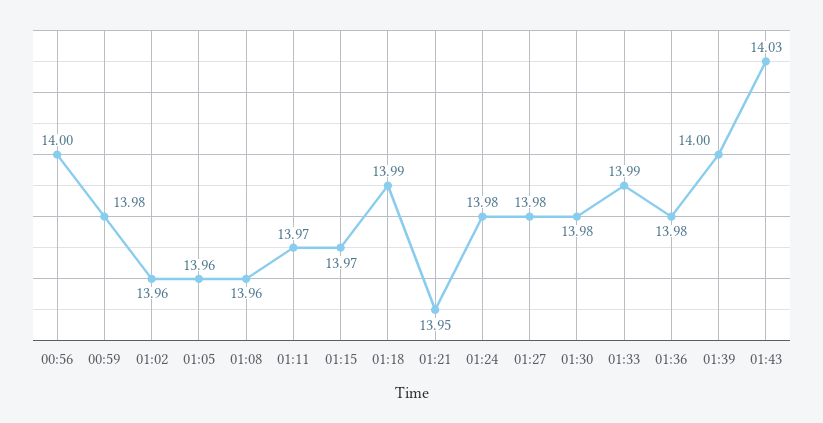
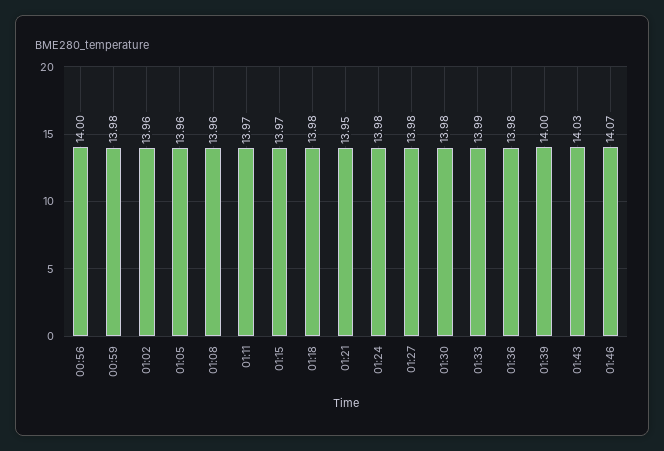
01:18: 13.99 -> 13.98
01:46: none -> 14.07

